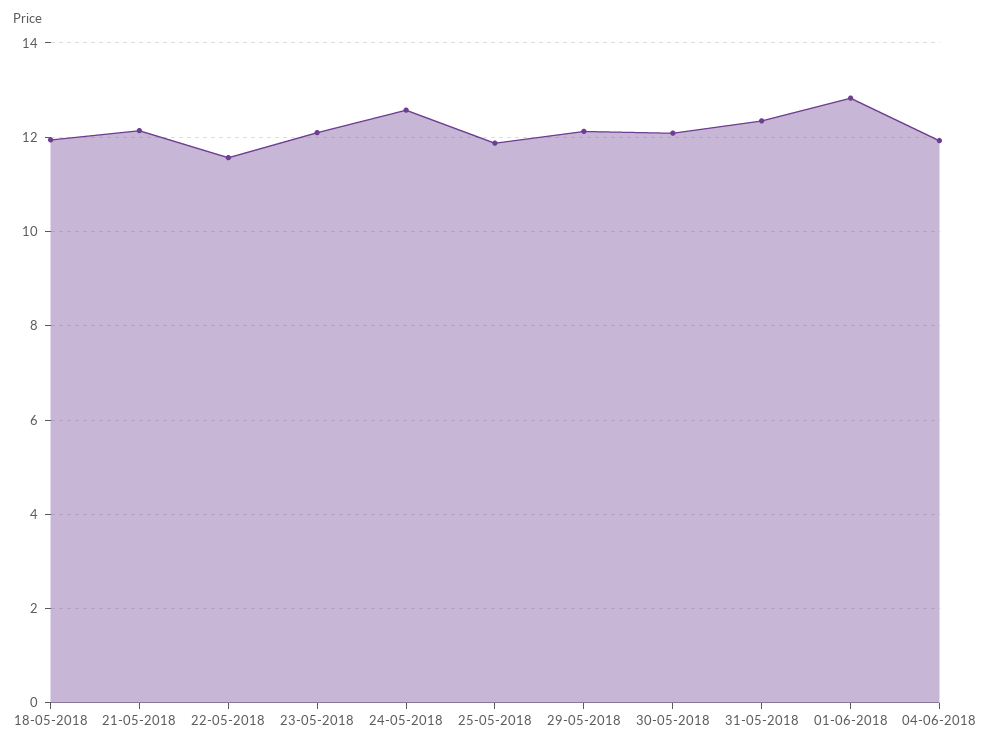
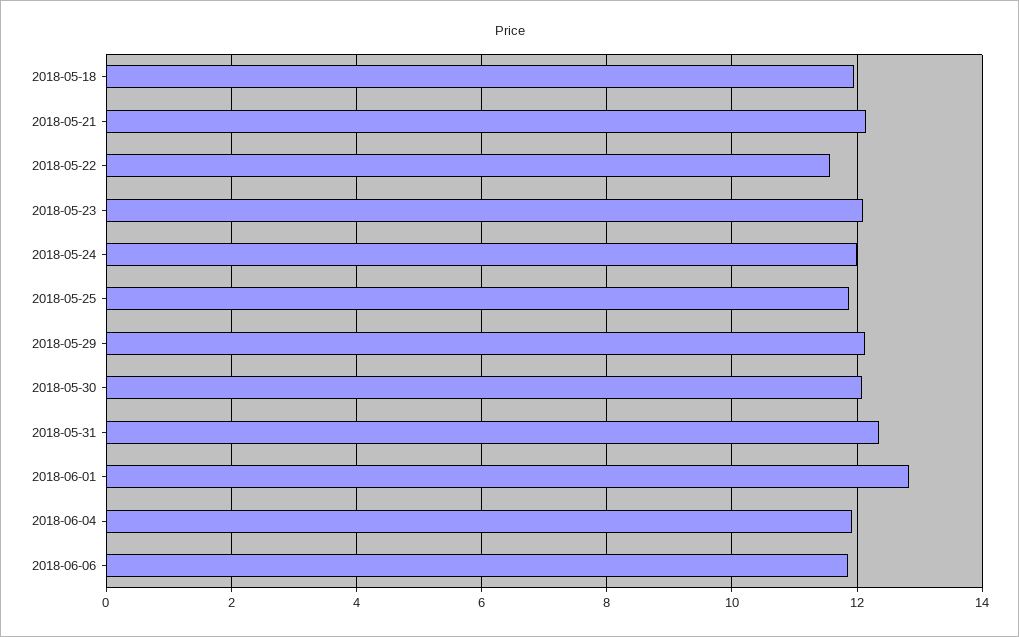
24-05-2018: 12.6 -> 12
2018-06-06: none -> 11.8

